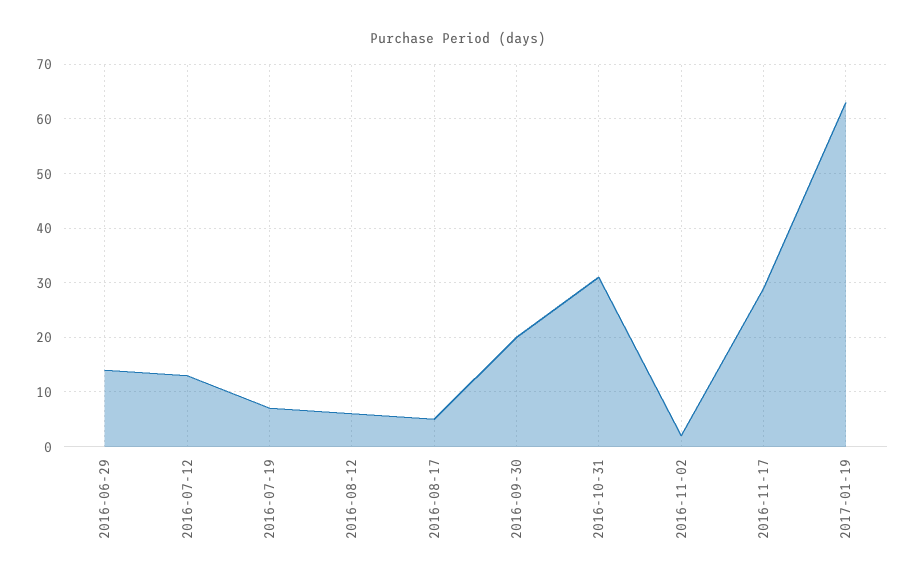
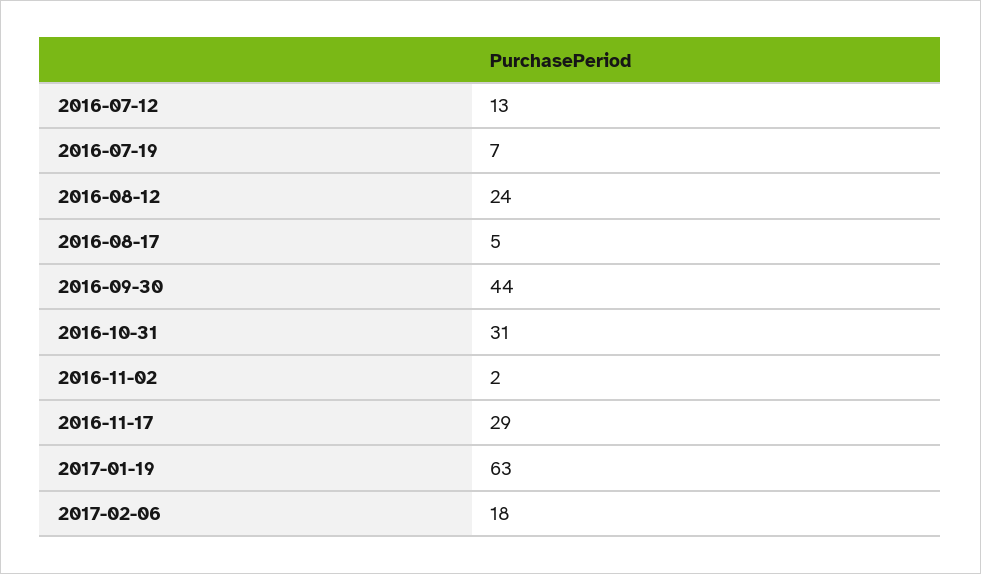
2016-06-29: 15 -> none
2016-08-12: 5 -> 24
2016-09-30: 20 -> 44
2017-02-06: none -> 18

